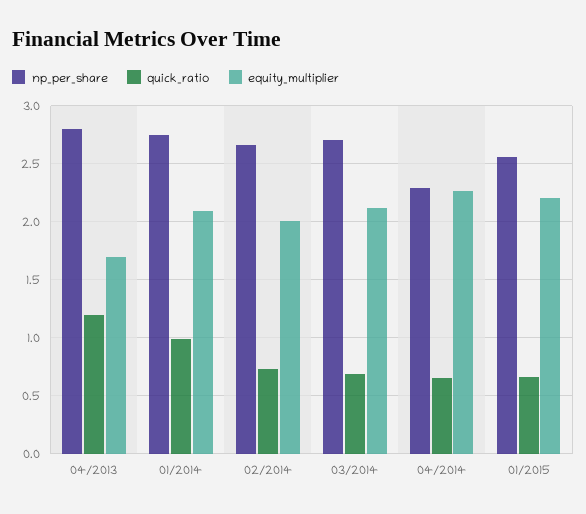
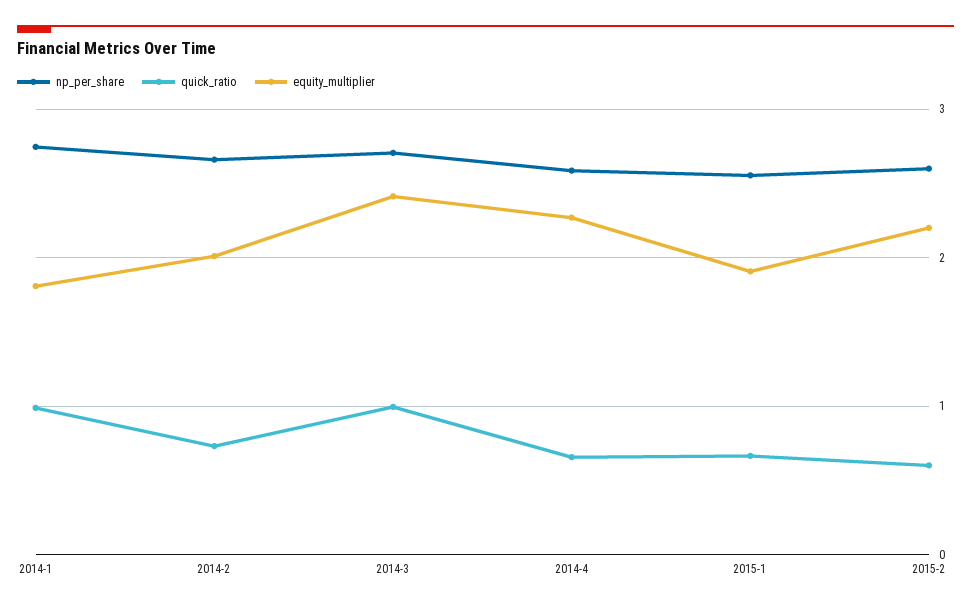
np_per_share, 04/2013: 2.8 -> none
quick_ratio, 04/2013: 1.2 -> none
equity_multiplier, 04/2013: 1.7 -> none
equity_multiplier, 01/2014: 2.1 -> 1.8
quick_ratio, 03/2014: 0.7 -> 1
equity_multiplier, 03/2014: 2.1 -> 2.4
np_per_share, 04/2014: 2.3 -> 2.6
equity_multiplier, 01/2015: 2.2 -> 1.9
np_per_share, 2015-2: none -> 2.6
quick_ratio, 2015-2: none -> 0.6
equity_multiplier, 2015-2: none -> 2.2

